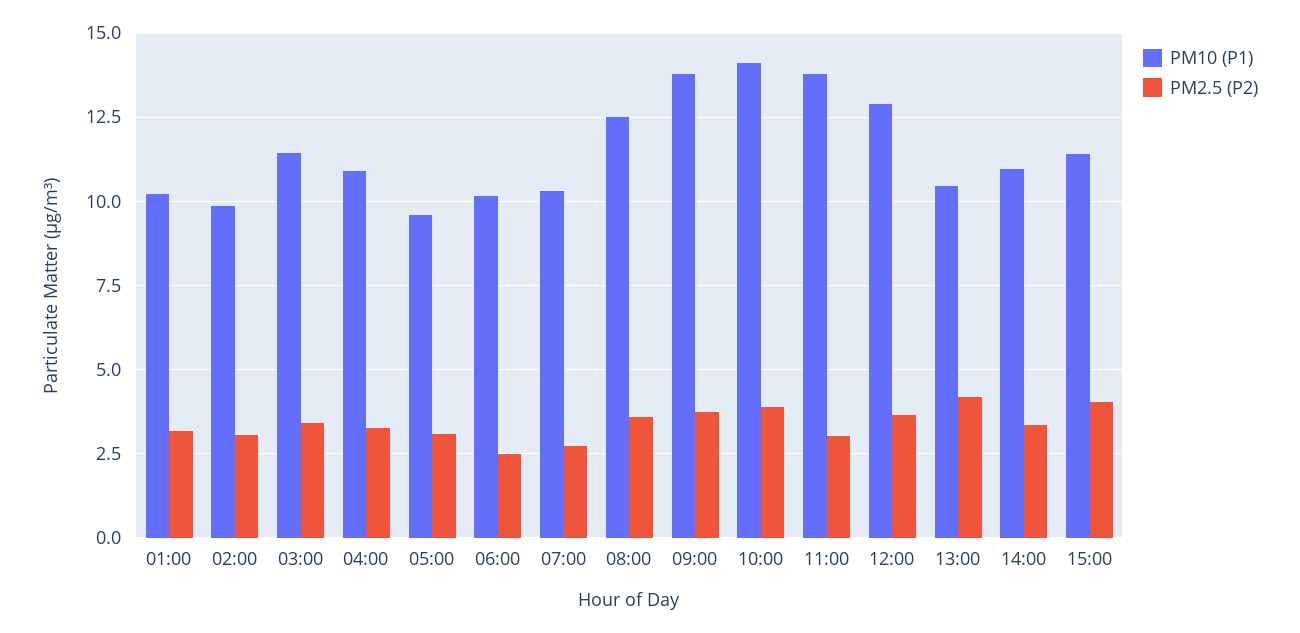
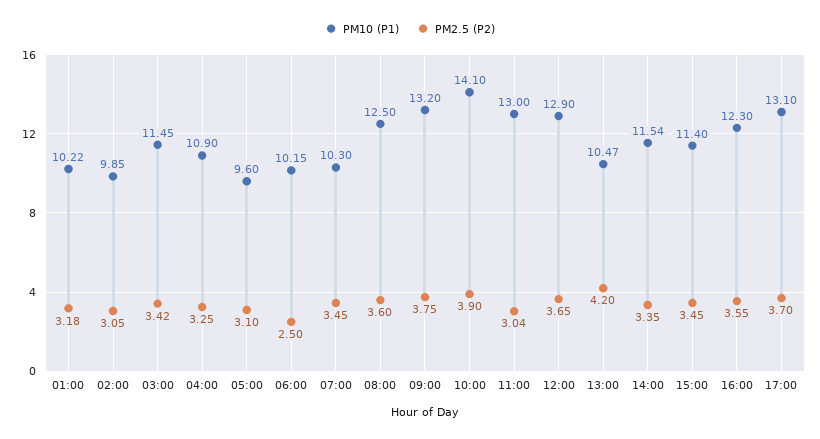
PM2.5 (P2), 07:00: 2.75 -> 3.45
PM10 (P1), 09:00: 13.75 -> 13.2
PM10 (P1), 11:00: 13.75 -> 13
PM10 (P1), 14:00: 11 -> 11.54
PM2.5 (P2), 15:00: 4 -> 3.45
PM10 (P1), 16:00: none -> 12.3
PM2.5 (P2), 16:00: none -> 3.55
PM10 (P1), 17:00: none -> 13.1
PM2.5 (P2), 17:00: none -> 3.7

